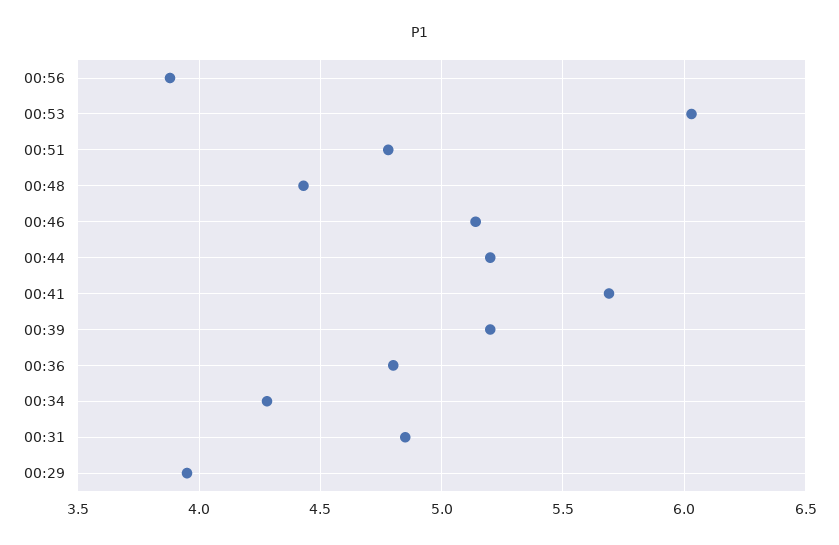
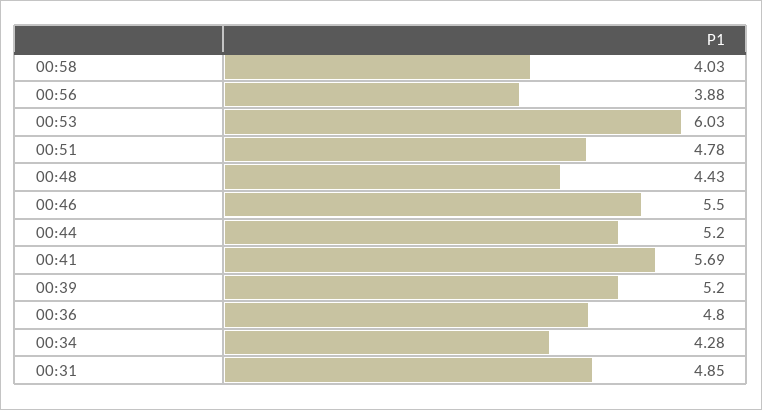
00:46: 5.15 -> 5.5
00:29: 3.95 -> none
00:58: none -> 4.03

